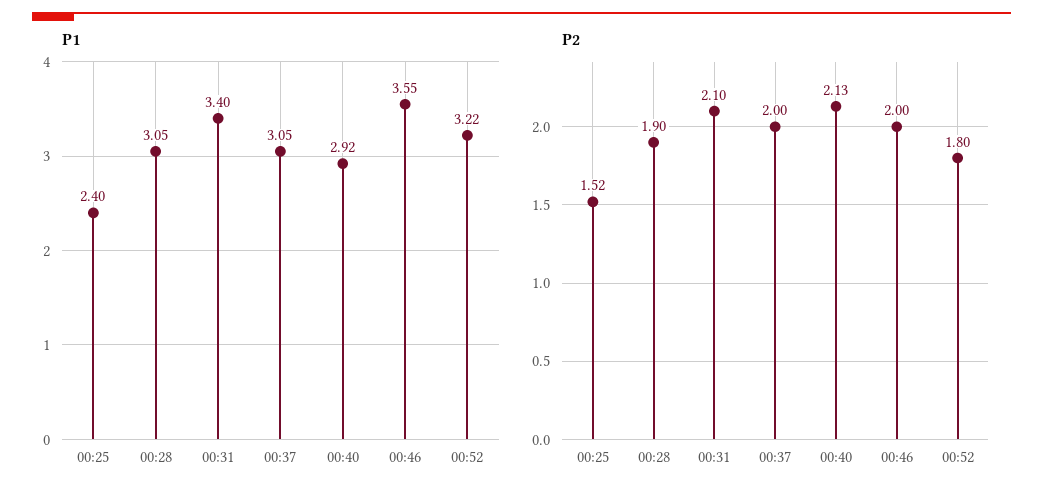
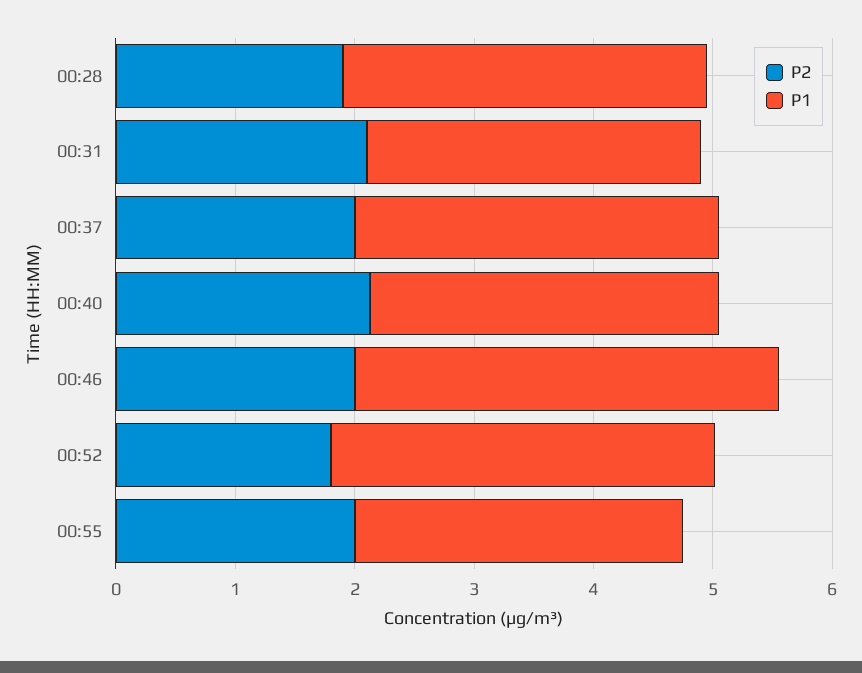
P1, 00:25: 2.4 -> none
P1, 00:31: 3.4 -> 2.8
P2, 00:25: 1.52 -> none
P2, 00:55: none -> 2
P1, 00:55: none -> 2.8

